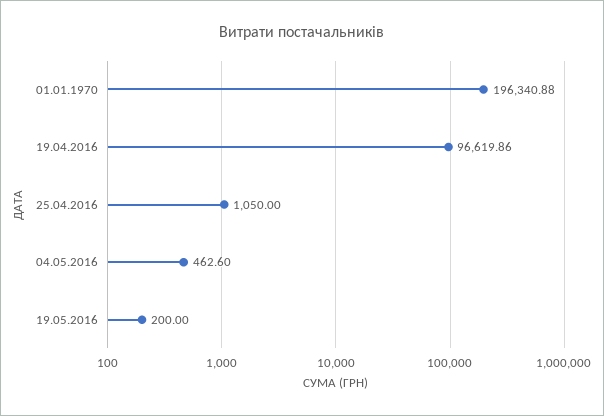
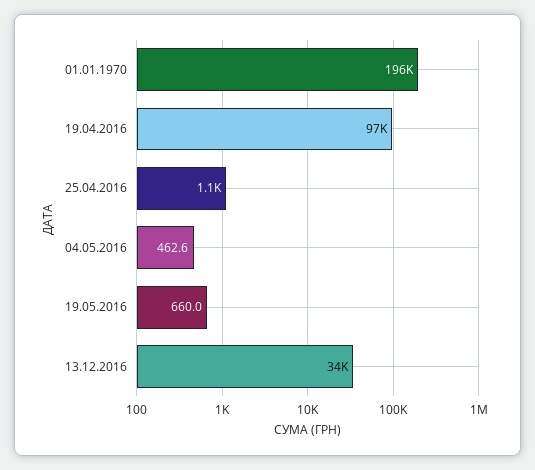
19.05.2016: 200 -> 660
13.12.2016: none -> 34000

